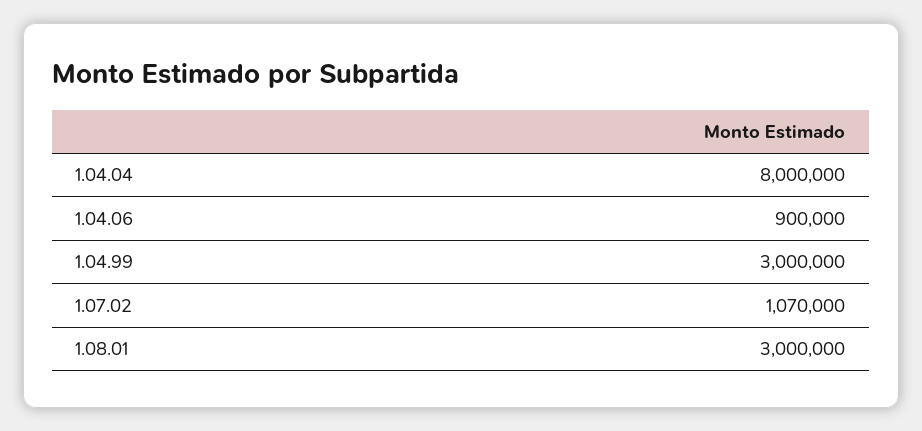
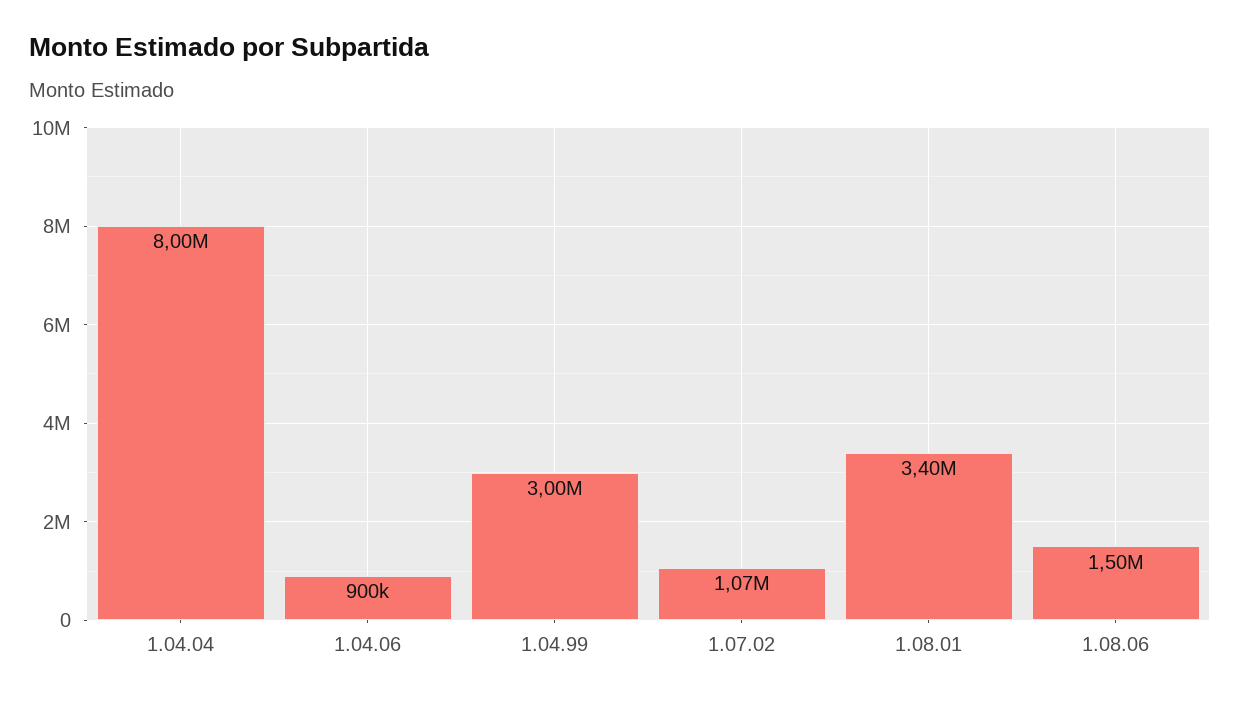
1.08.01: 3000000 -> 3400000
1.08.06: none -> 1500000

